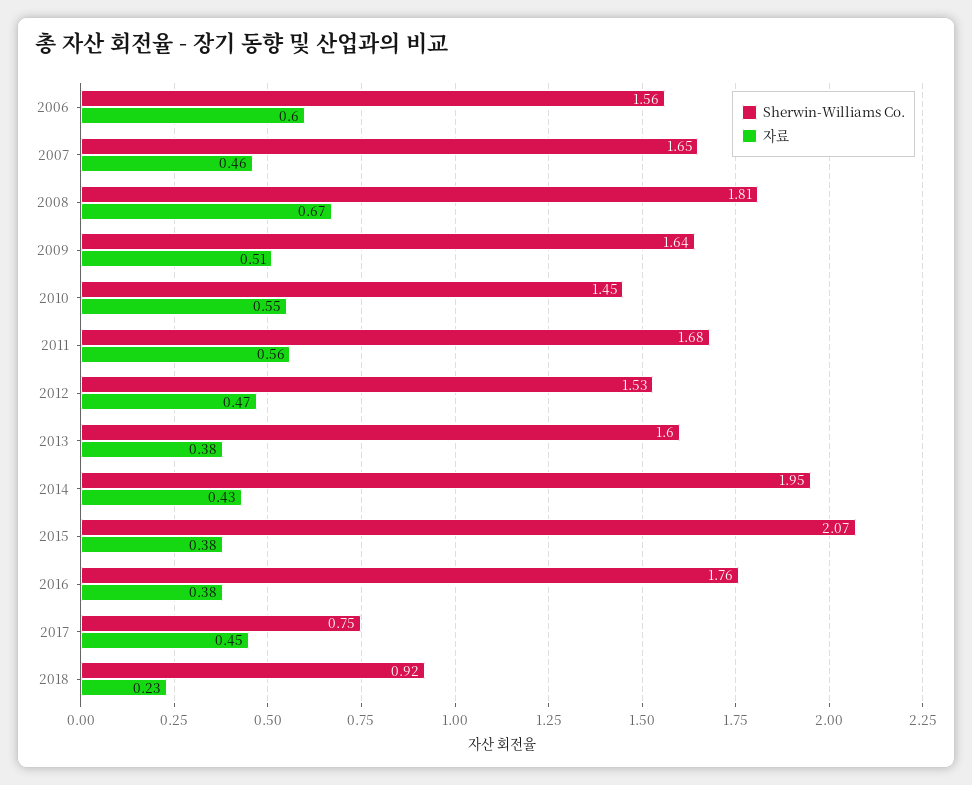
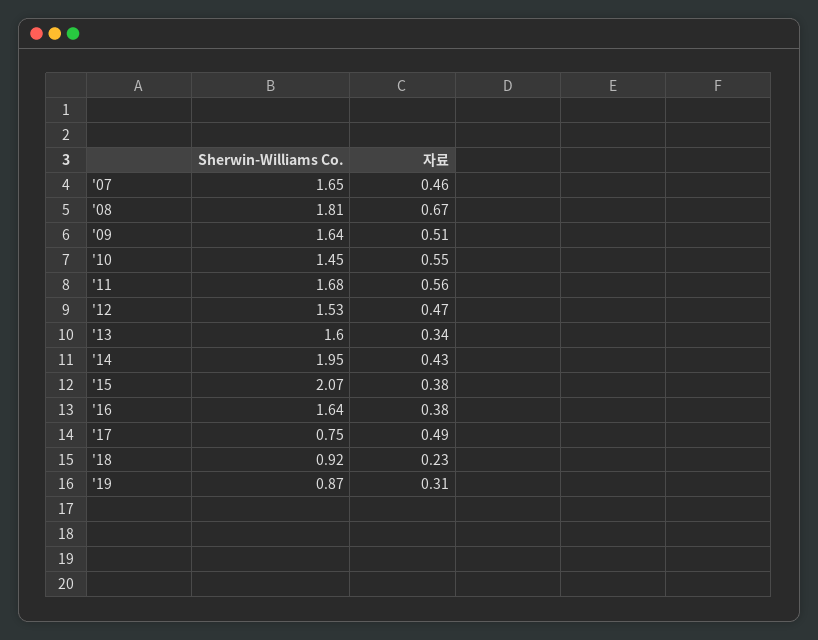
Sherwin-Williams Co., 2006: 1.56 -> none
자료, 2006: 0.6 -> none
자료, 2013: 0.38 -> 0.34
Sherwin-Williams Co., 2016: 1.76 -> 1.64
자료, 2017: 0.45 -> 0.49
Sherwin-Williams Co., '19: none -> 0.87
자료, '19: none -> 0.31

